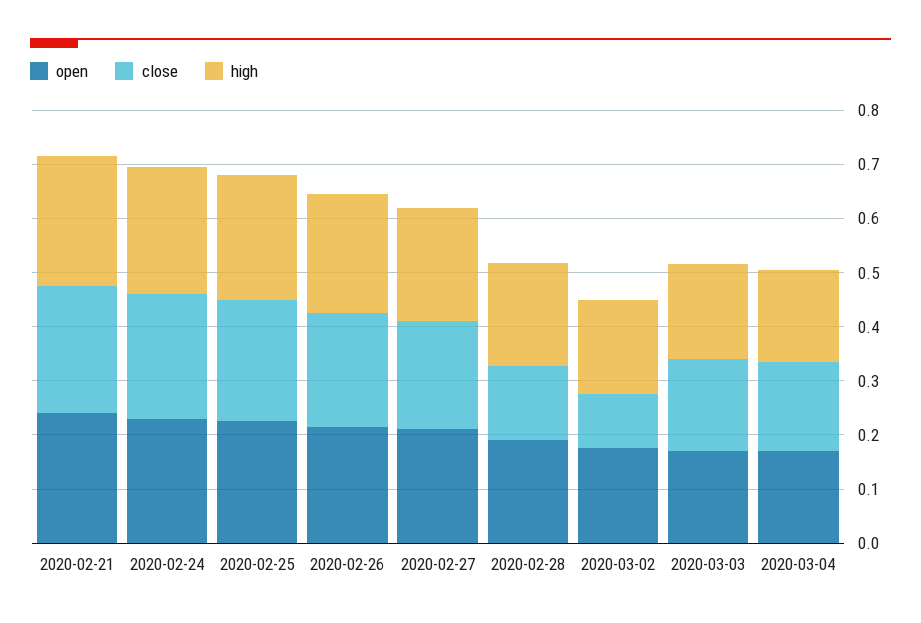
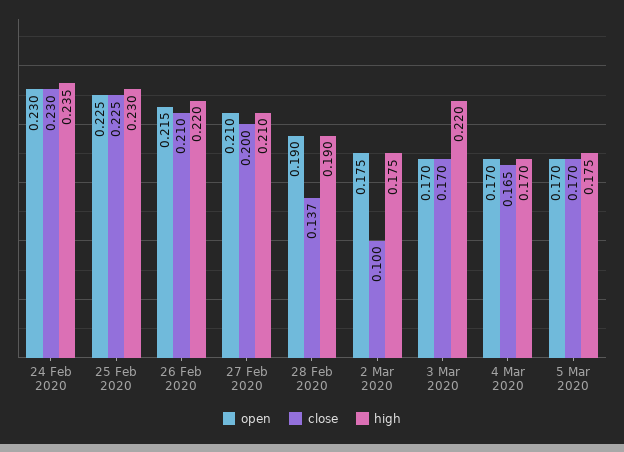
open, 2020-02-21: 0.24 -> none
close, 2020-02-21: 0.24 -> none
high, 2020-02-21: 0.24 -> none
high, 2020-03-03: 0.18 -> 0.22
open, 5 Mar 2020: none -> 0.17
close, 5 Mar 2020: none -> 0.17
high, 5 Mar 2020: none -> 0.175

